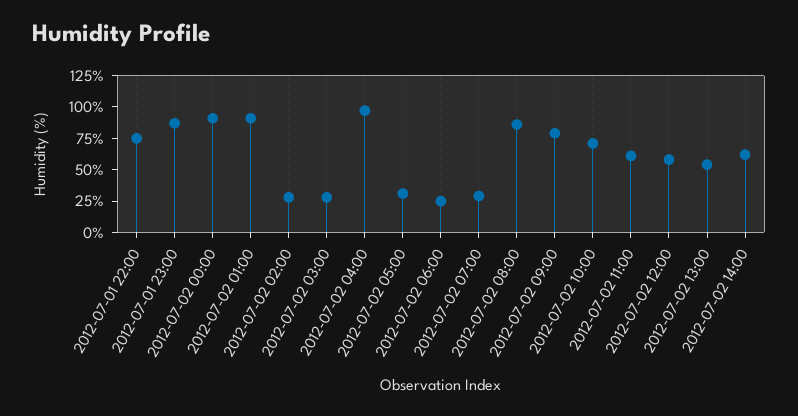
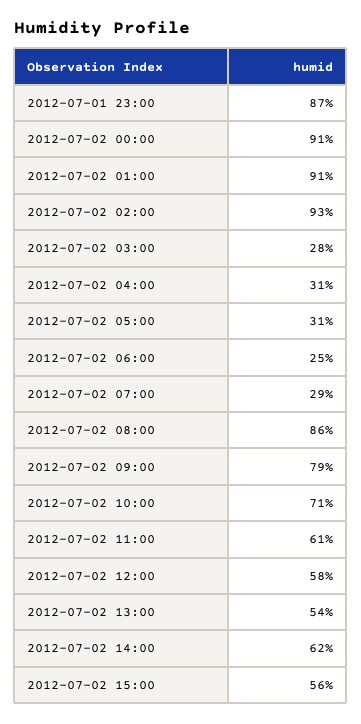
2012-07-01 22:00: 75 -> none
2012-07-02 02:00: 25 -> 93
2012-07-02 04:00: 100 -> 31
2012-07-02 15:00: none -> 56

